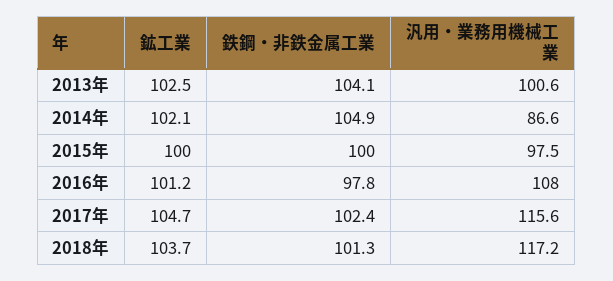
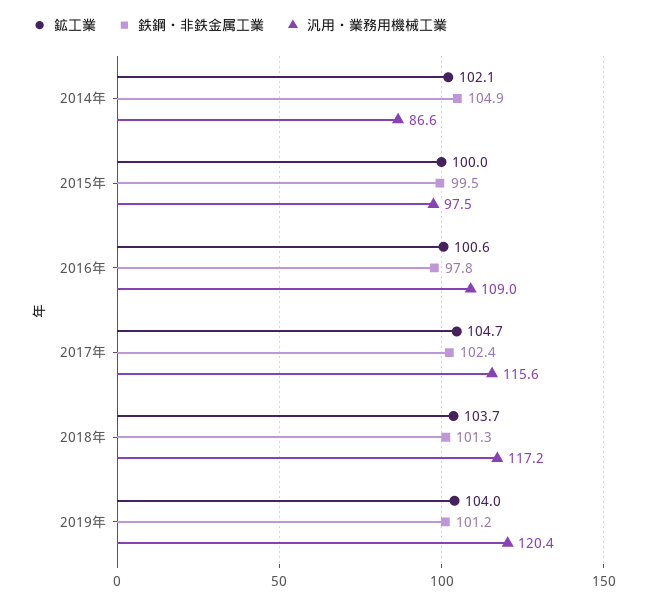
鉱工業, 2013年: 102.5 -> none
鉄鋼・非鉄金属工業, 2013年: 104.1 -> none
汎用・業務用機械工業, 2013年: 100.6 -> none
鉄鋼・非鉄金属工業, 2015年: 100 -> 99.5
鉱工業, 2016年: 101.2 -> 100.6
汎用・業務用機械工業, 2016年: 108 -> 109
鉱工業, 2019年: none -> 104
鉄鋼・非鉄金属工業, 2019年: none -> 101.2
汎用・業務用機械工業, 2019年: none -> 120.4

